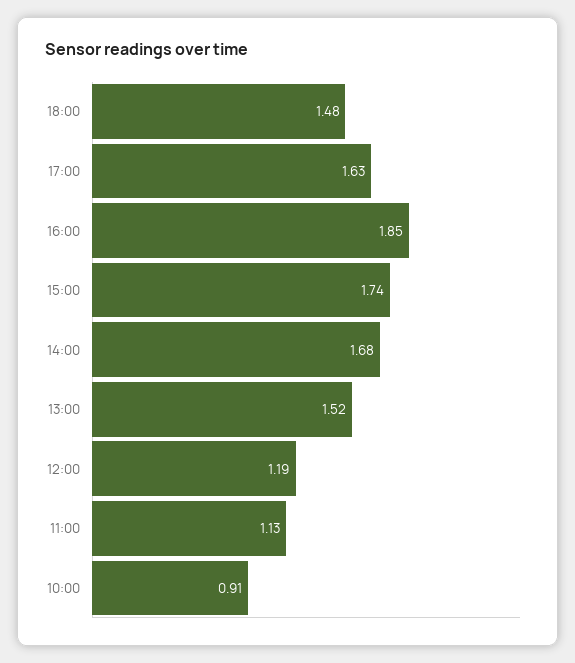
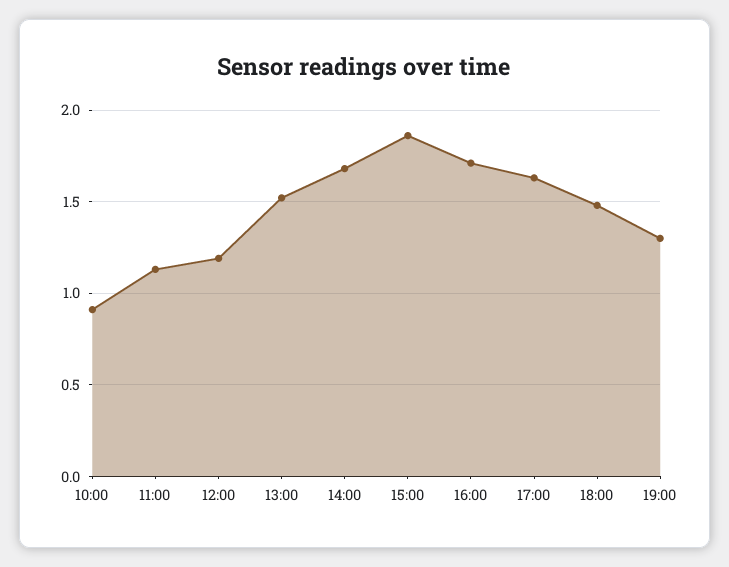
16:00: 1.85 -> 1.7
15:00: 1.74 -> 1.85
19:00: none -> 1.3

